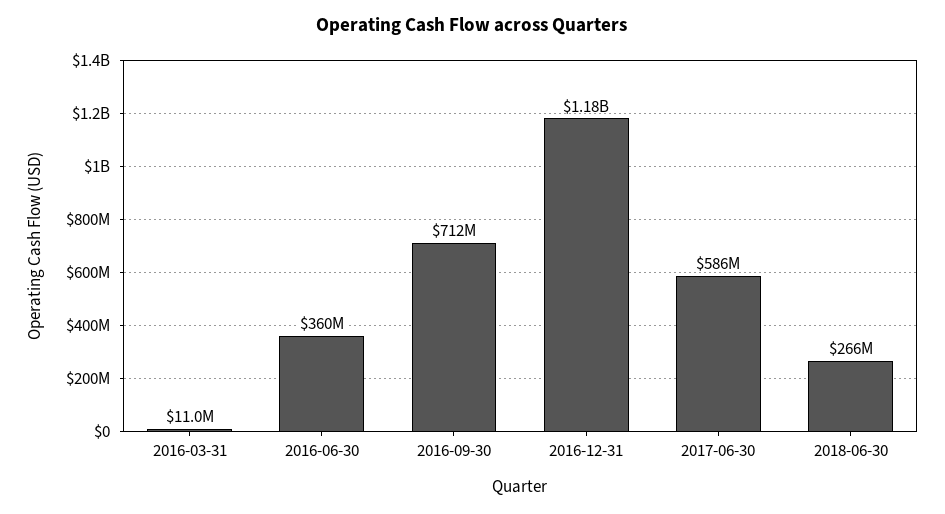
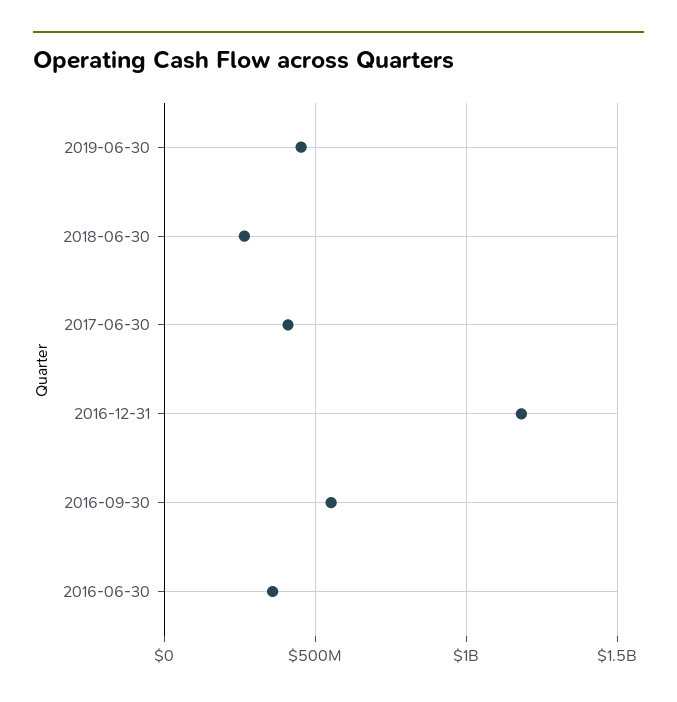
2016-03-31: 11000000 -> none
2016-09-30: 712000000 -> 550000000
2017-06-30: 586000000 -> 400000000
2019-06-30: none -> 450000000

